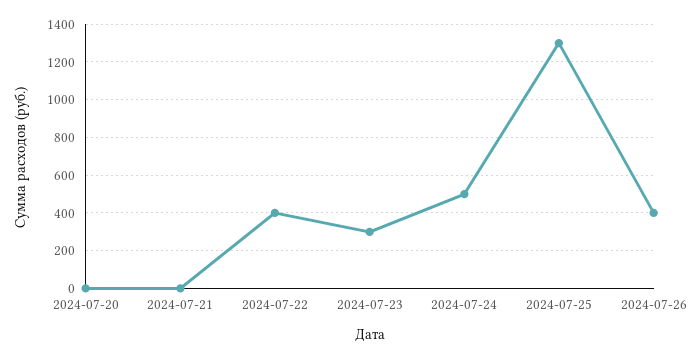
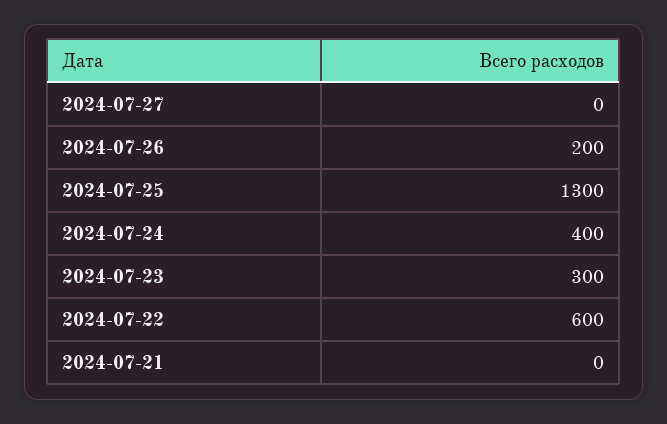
2024-07-20: 0 -> none
2024-07-22: 400 -> 600
2024-07-24: 500 -> 400
2024-07-26: 400 -> 200
2024-07-27: none -> 0

